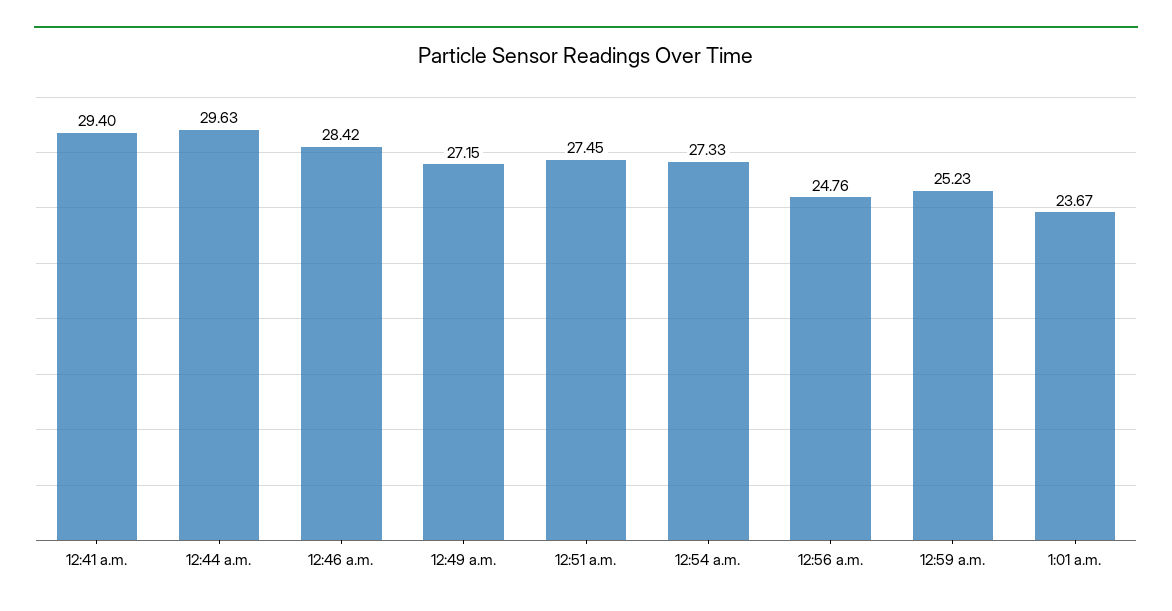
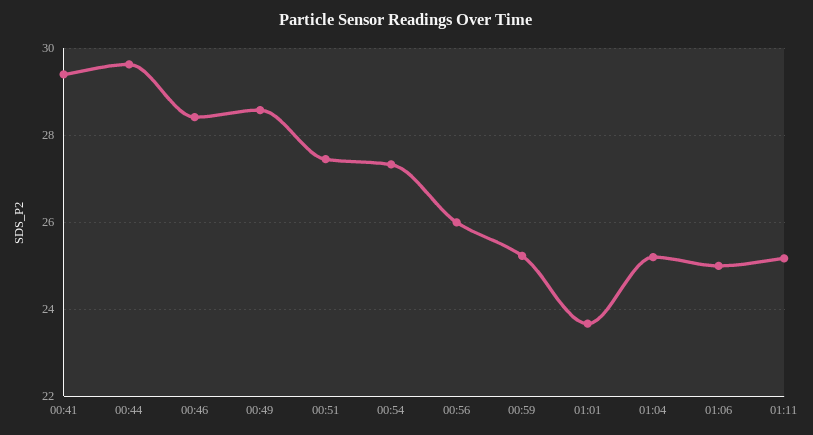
12:49 a.m.: 27.15 -> 28.6
12:56 a.m.: 24.76 -> 26
01:04: none -> 25.2
01:06: none -> 25
01:11: none -> 25.2

